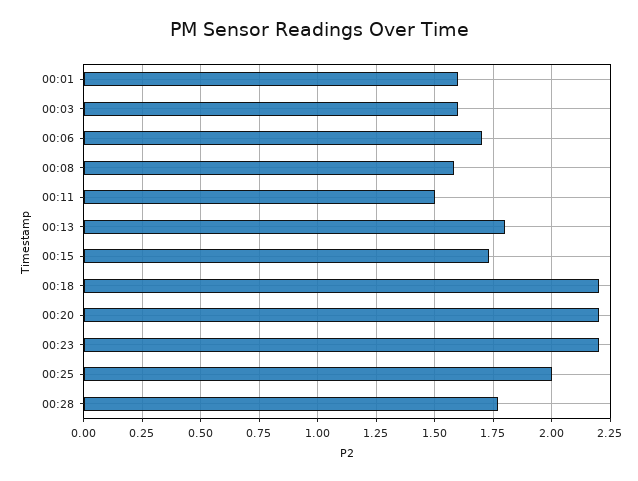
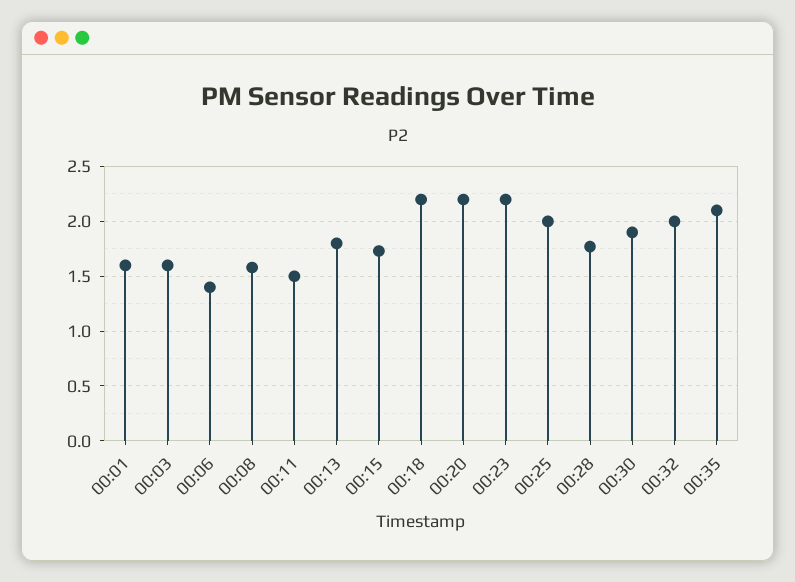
00:06: 1.7 -> 1.4
00:30: none -> 1.9
00:32: none -> 2
00:35: none -> 2.1

